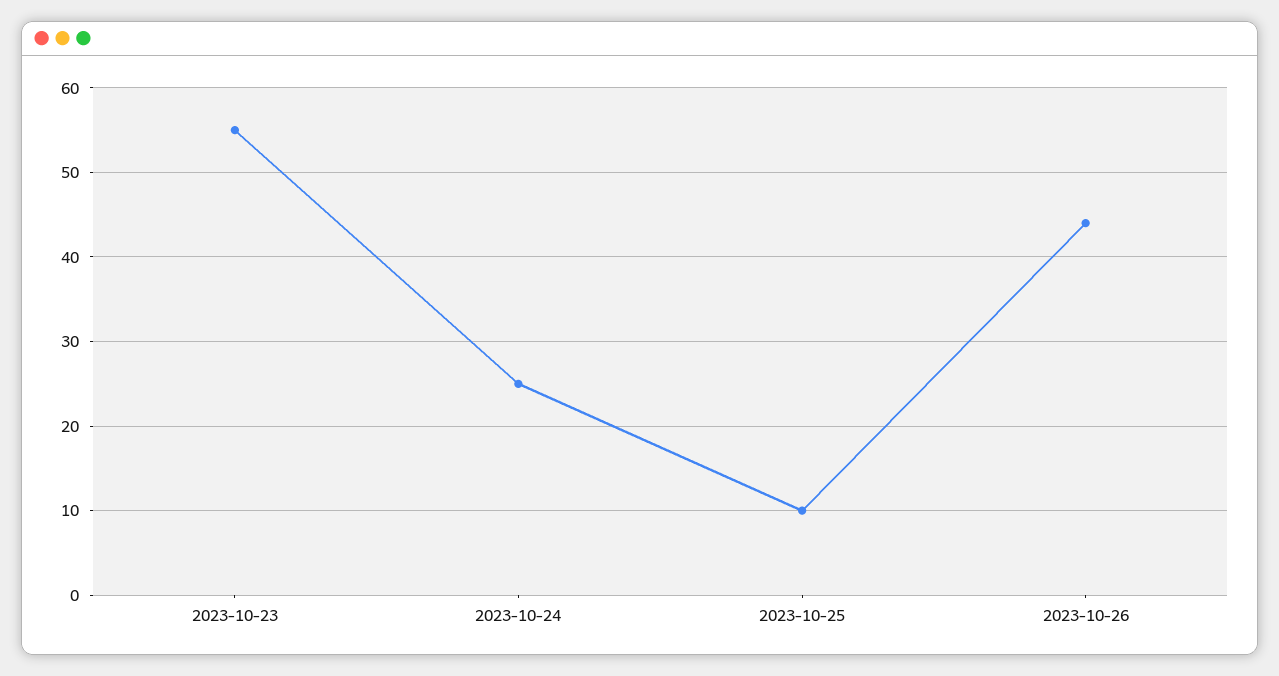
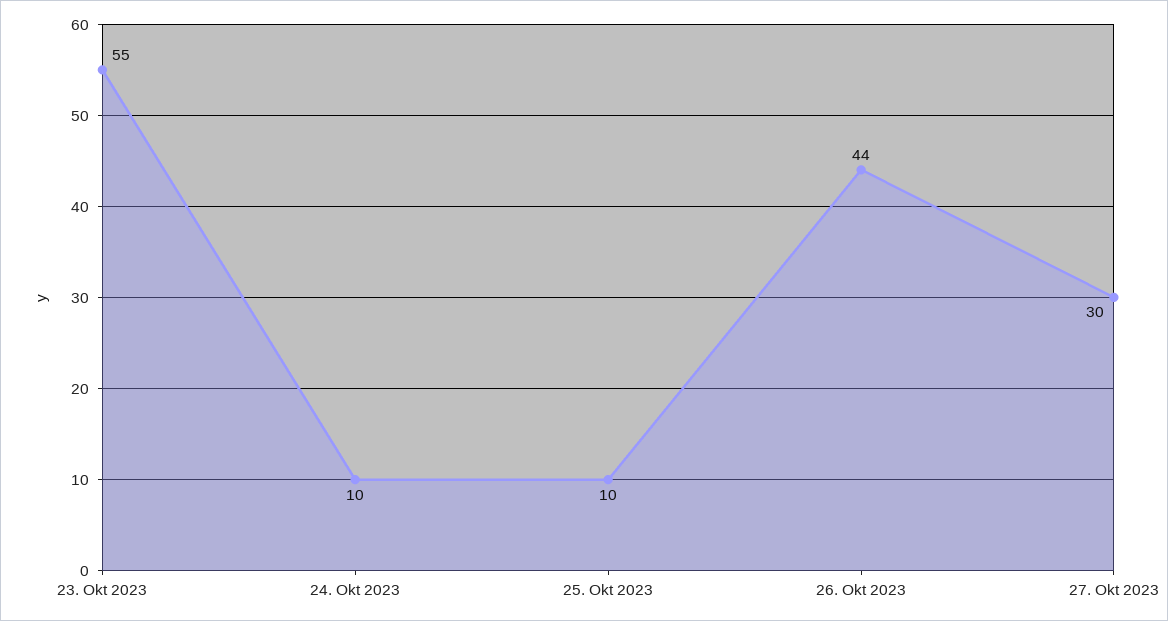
2023-10-24: 25 -> 10
27. Okt 2023: none -> 30

